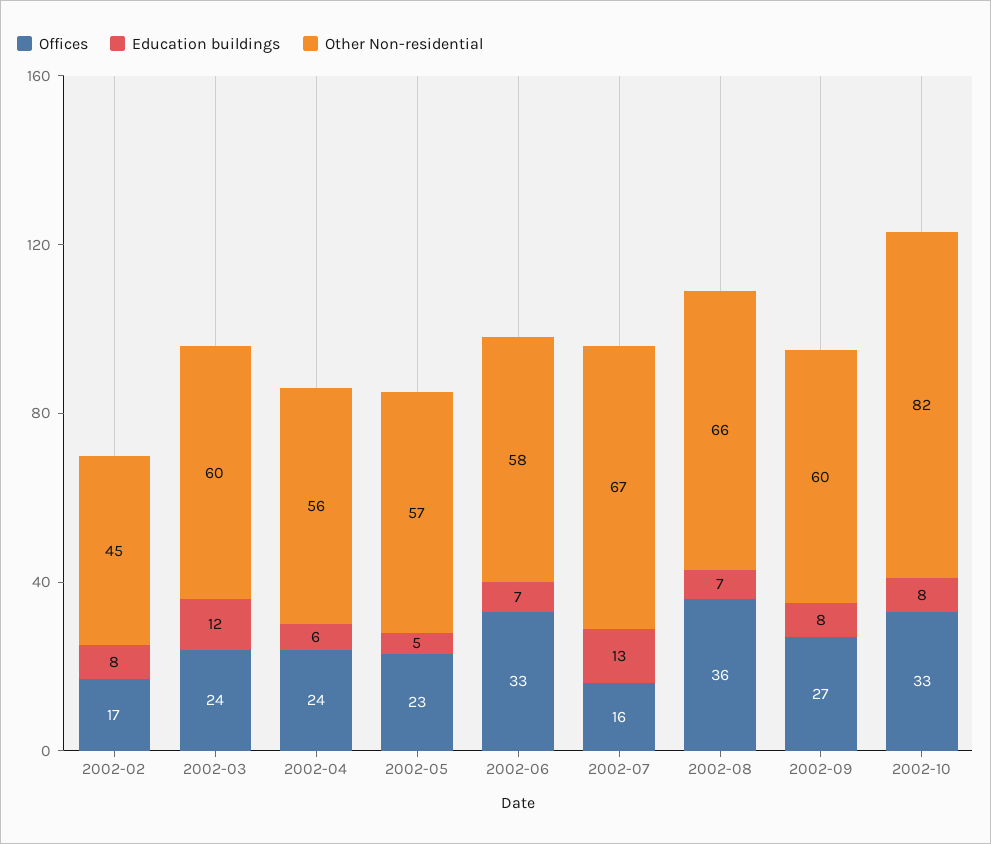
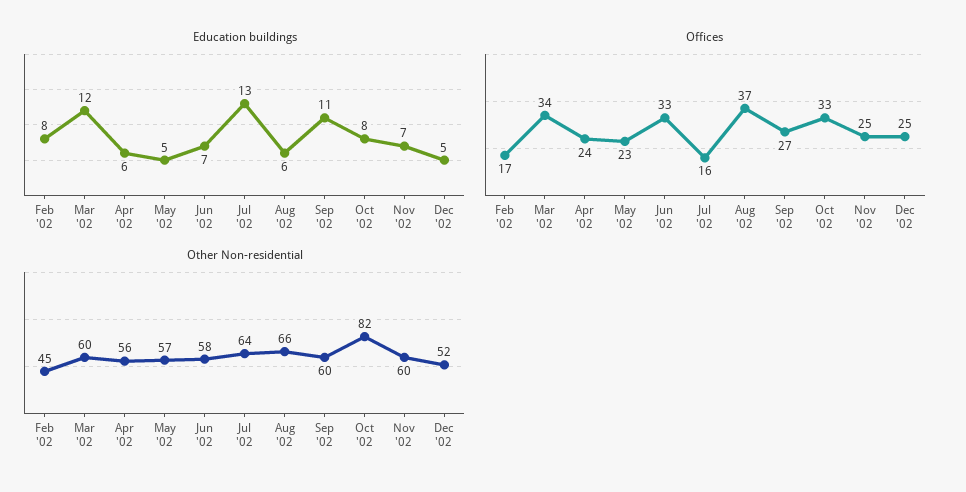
Offices, 2002-03: 24 -> 34
Other Non-residential, 2002-07: 67 -> 64
Offices, 2002-08: 36 -> 37
Education buildings, 2002-08: 7 -> 6
Education buildings, 2002-09: 8 -> 11
Education buildings, Nov '02: none -> 7
Education buildings, Dec '02: none -> 5
Offices, Nov '02: none -> 25
Offices, Dec '02: none -> 25
Other Non-residential, Nov '02: none -> 60
Other Non-residential, Dec '02: none -> 52

